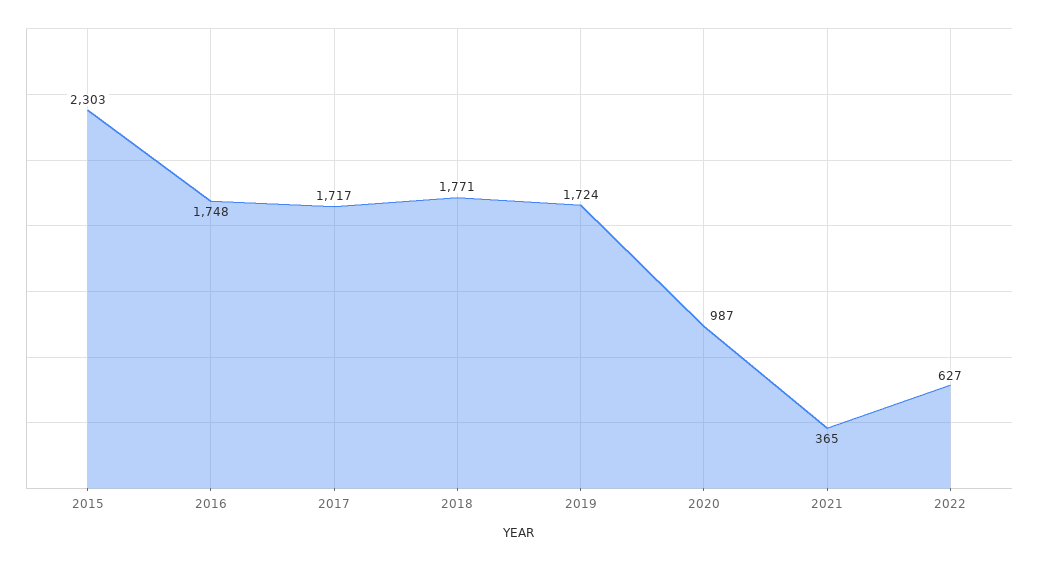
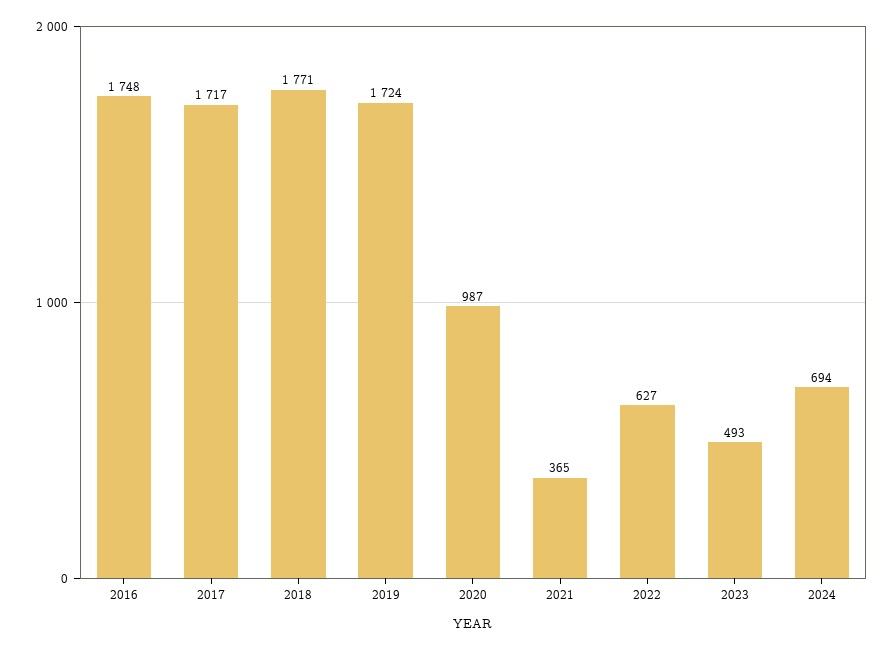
2015: 2303 -> none
2023: none -> 493
2024: none -> 694

